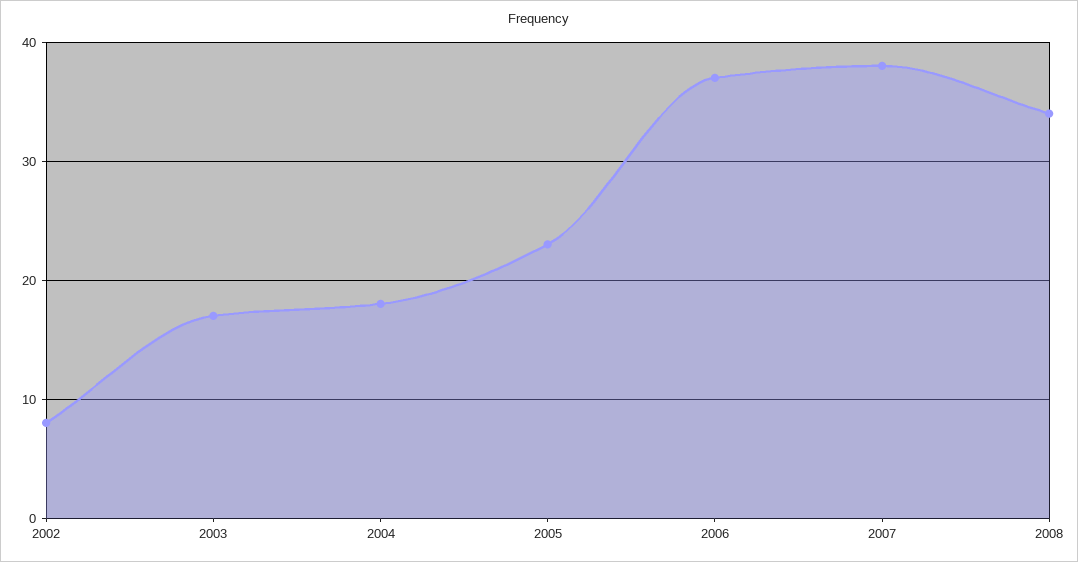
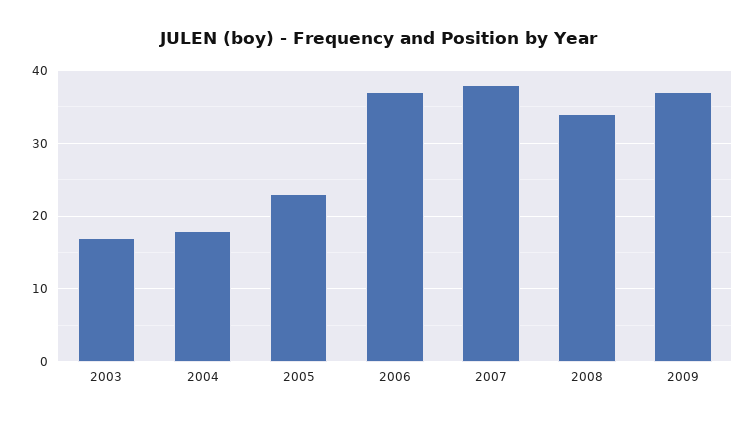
2002: 8 -> none
2009: none -> 37

